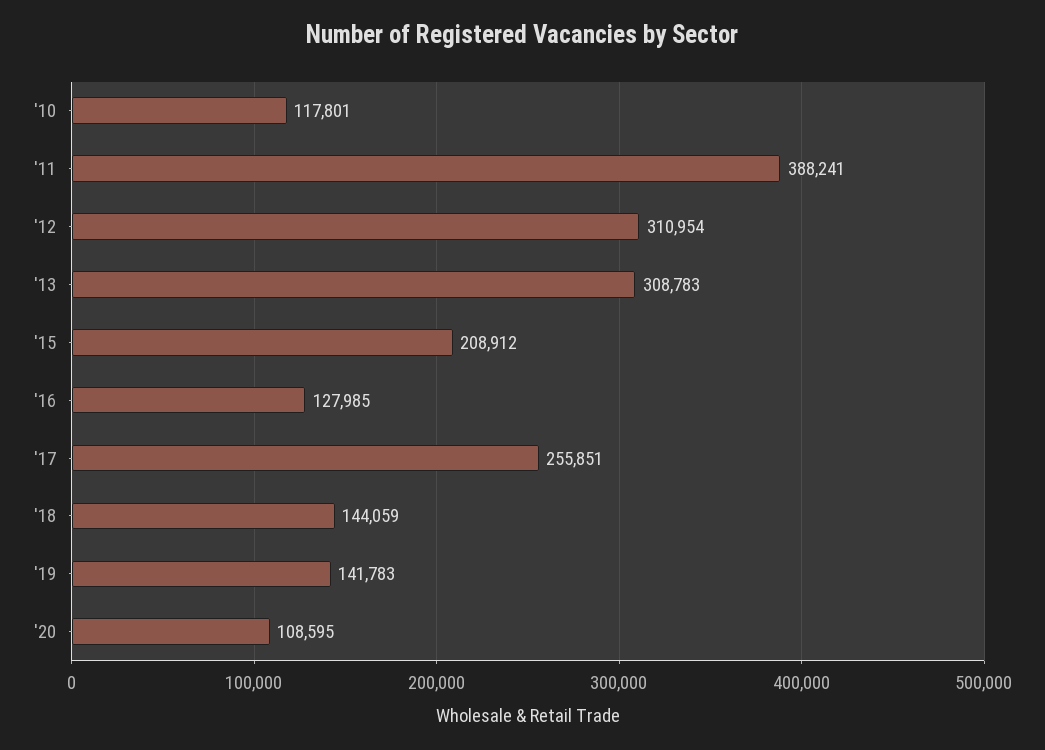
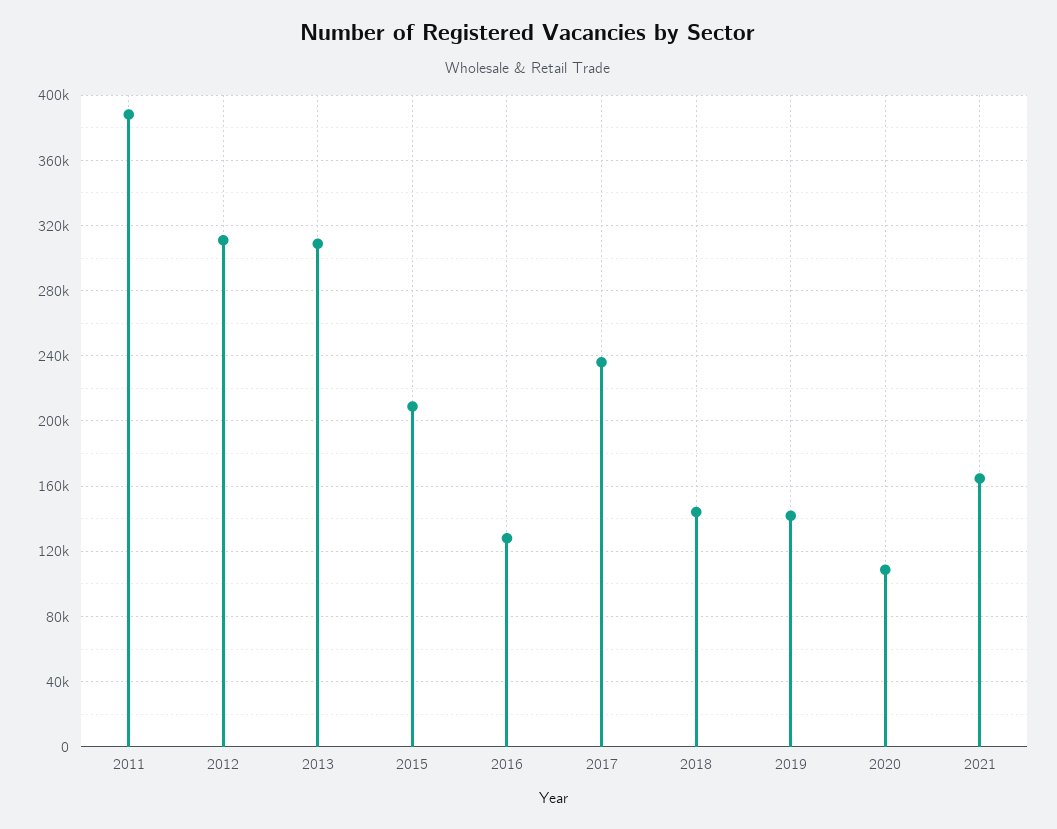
'10: 117801 -> none
'17: 255851 -> 235000
2021: none -> 165000

